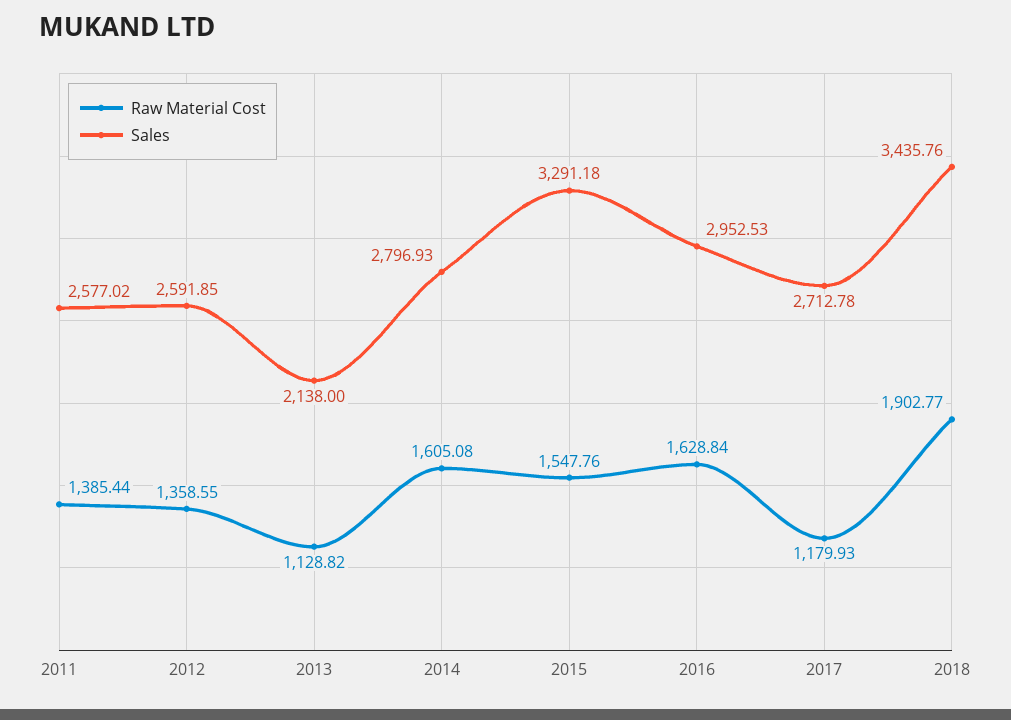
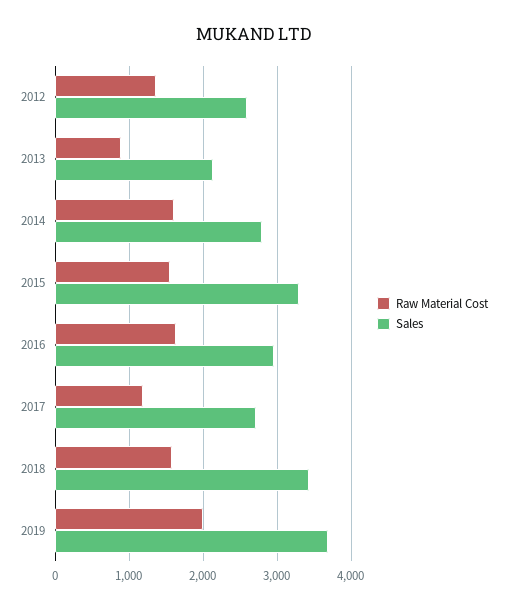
Raw Material Cost, 2011: 1385.44 -> none
Sales, 2011: 2577.02 -> none
Raw Material Cost, 2013: 1128.82 -> 900
Raw Material Cost, 2018: 1902.77 -> 1600
Raw Material Cost, 2019: none -> 2000
Sales, 2019: none -> 3700

